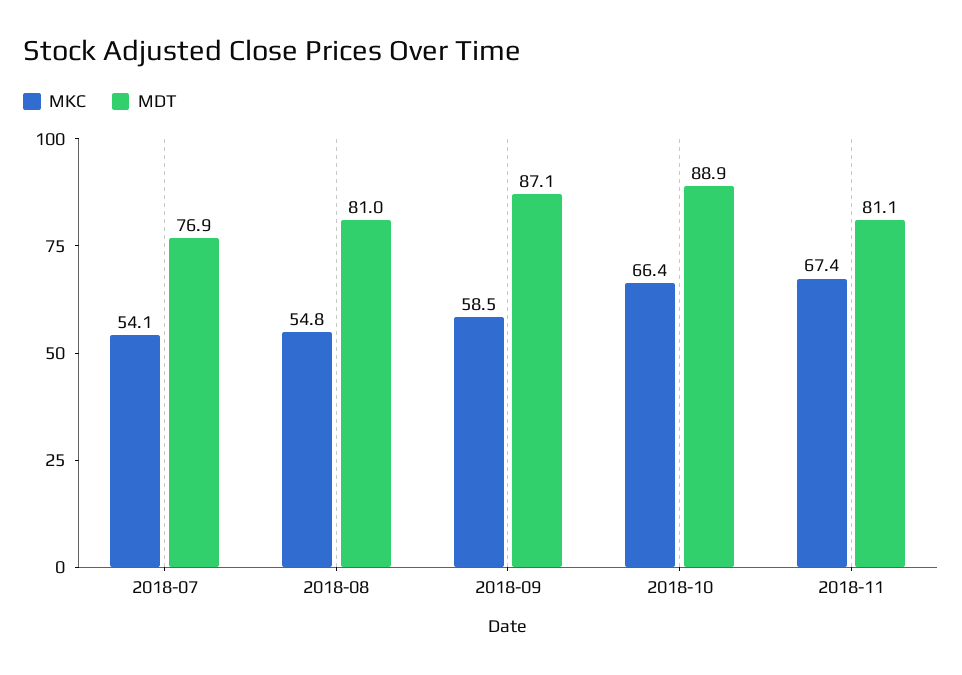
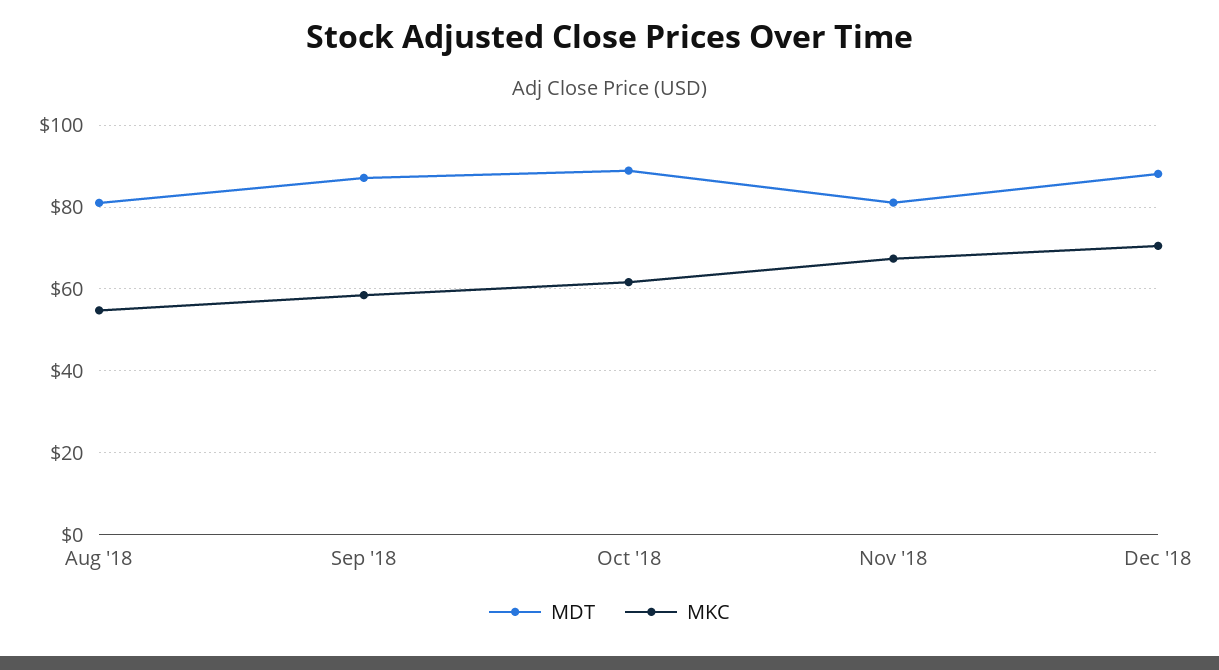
MKC, 2018-07: 54.1 -> none
MDT, 2018-07: 76.9 -> none
MKC, 2018-10: 66.4 -> 62
MDT, Dec '18: none -> 88
MKC, Dec '18: none -> 70

